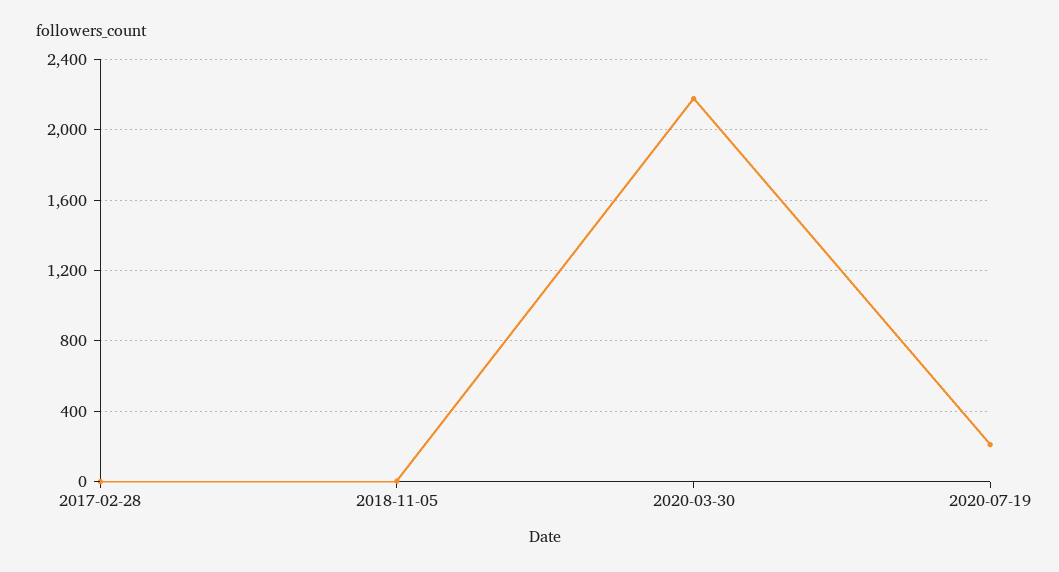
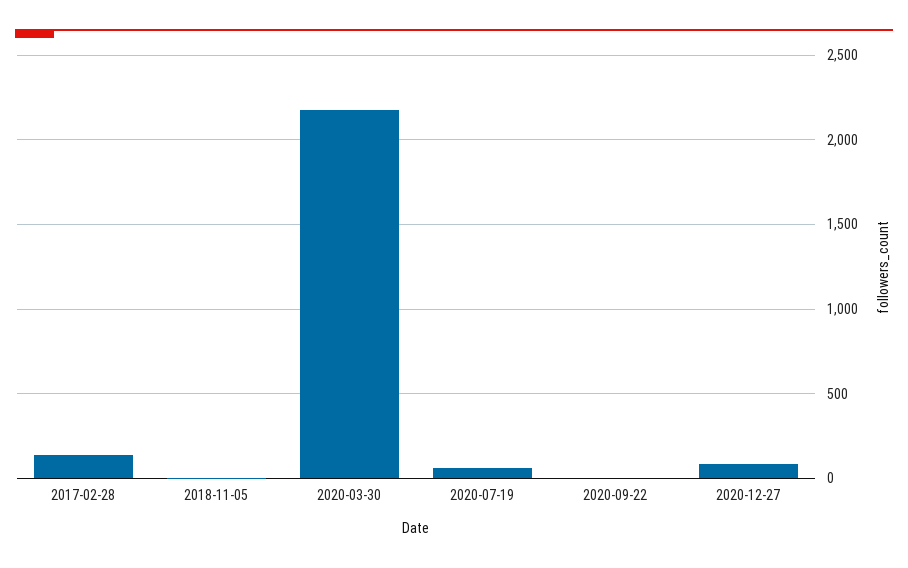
2017-02-28: 0 -> 150
2020-07-19: 200 -> 50
2020-09-22: none -> 0
2020-12-27: none -> 100

